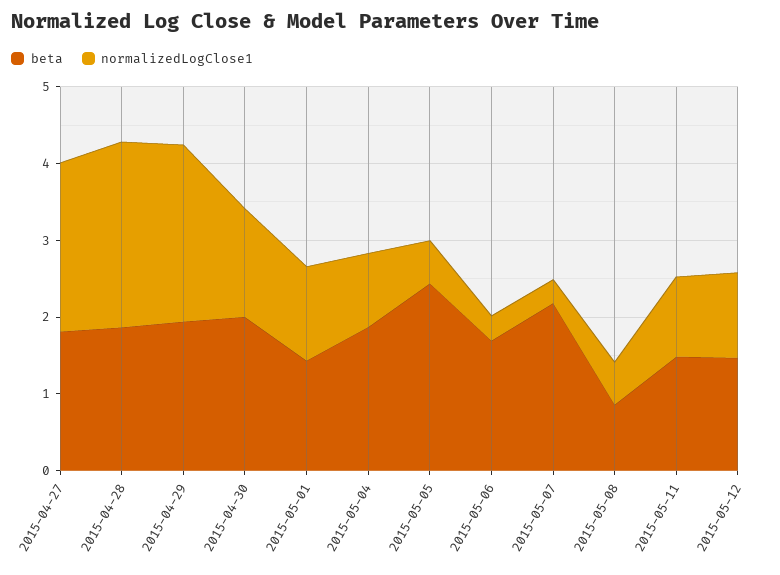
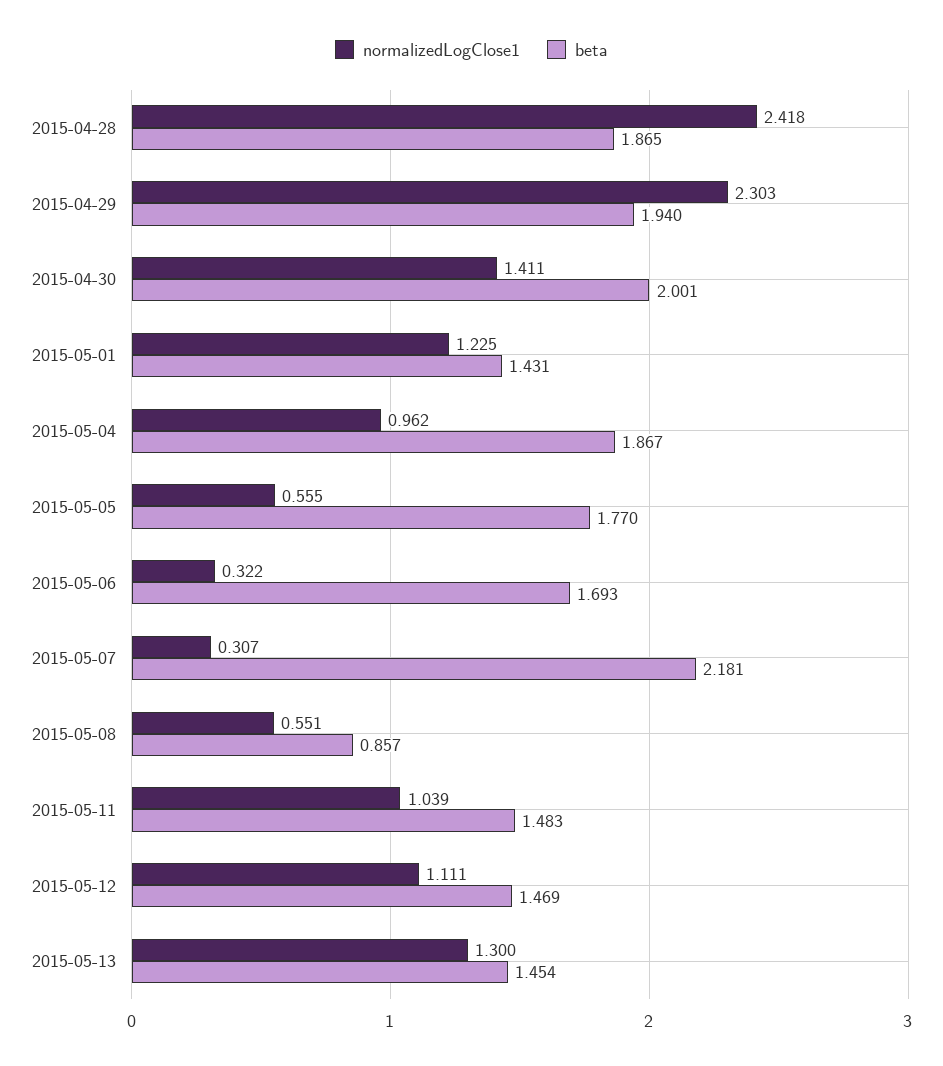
beta, 2015-04-27: 1.8 -> none
normalizedLogClose1, 2015-04-27: 2.2 -> none
beta, 2015-05-05: 2.4 -> 1.77
normalizedLogClose1, 2015-05-13: none -> 1.3
beta, 2015-05-13: none -> 1.454

